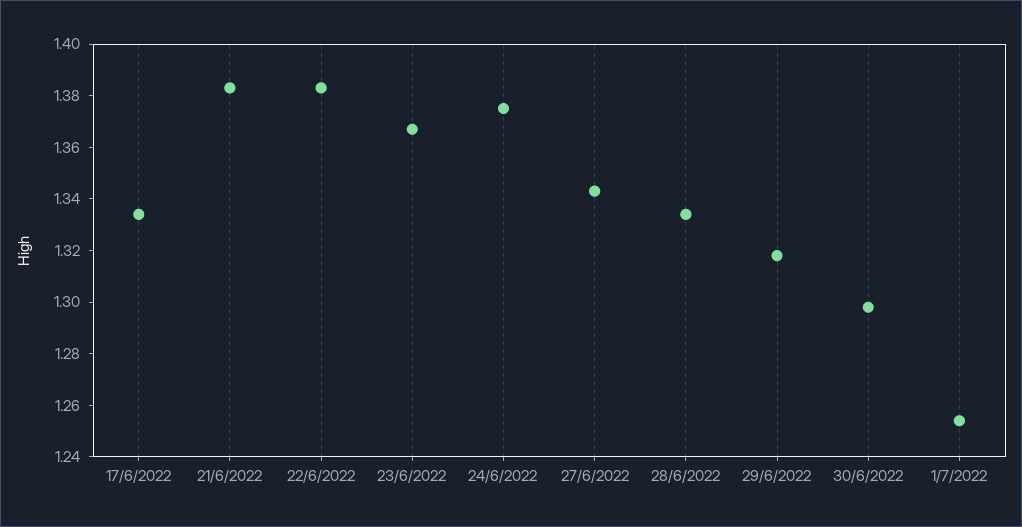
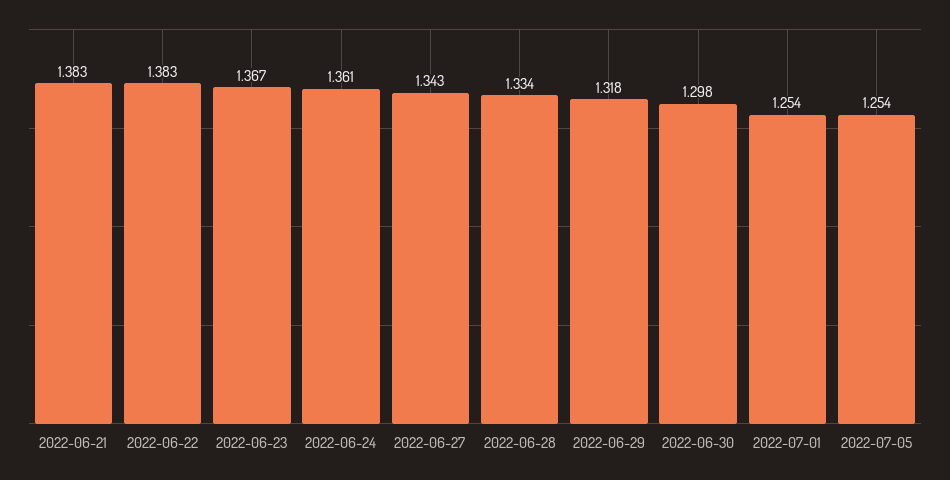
17/6/2022: 1.335 -> none
24/6/2022: 1.375 -> 1.361
2022-07-05: none -> 1.254

